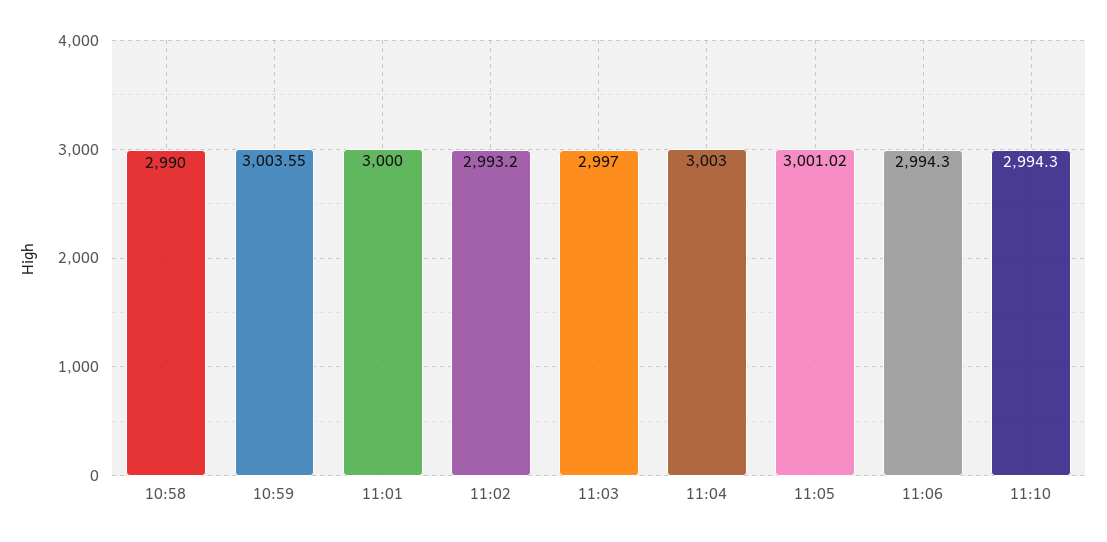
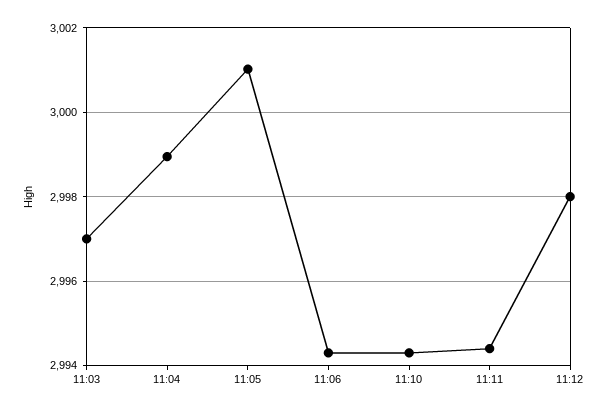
10:58: 2990 -> none
10:59: 3003.55 -> none
11:01: 3000 -> none
11:02: 2993.2 -> none
11:04: 3003 -> 2999
11:11: none -> 2994.4
11:12: none -> 2998

